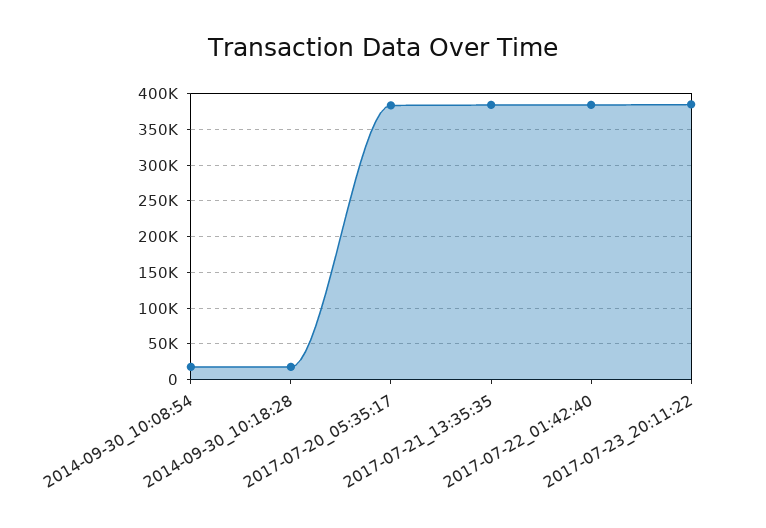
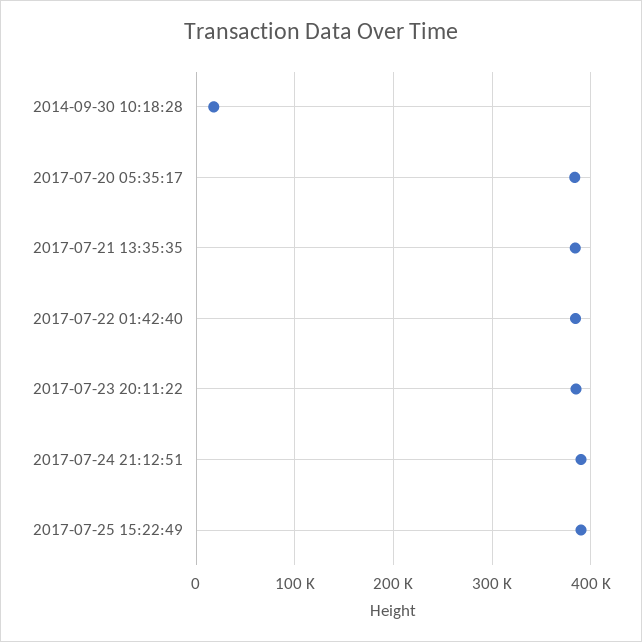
2014-09-30_10:08:54: 20000 -> none
2017-07-24 21:12:51: none -> 390000
2017-07-25 15:22:49: none -> 390000

